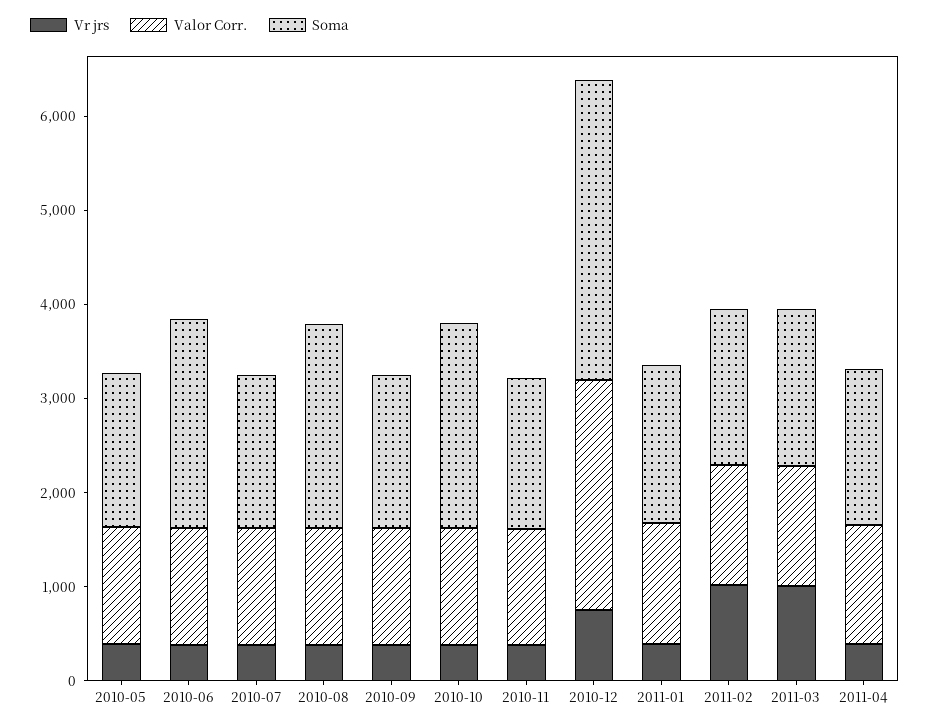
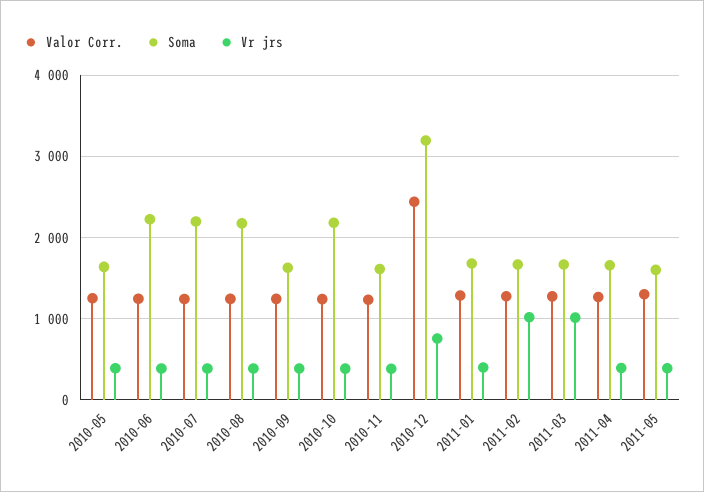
Soma, 2010-07: 1600 -> 2200
Valor Corr., 2011-05: none -> 1300
Soma, 2011-05: none -> 1600
Vr jrs, 2011-05: none -> 400

